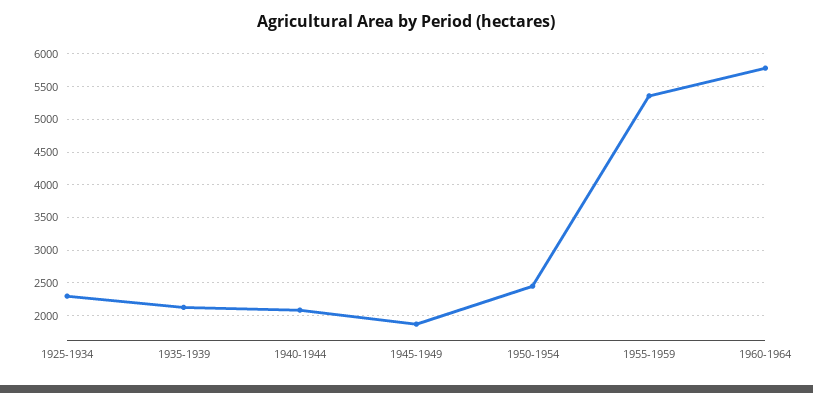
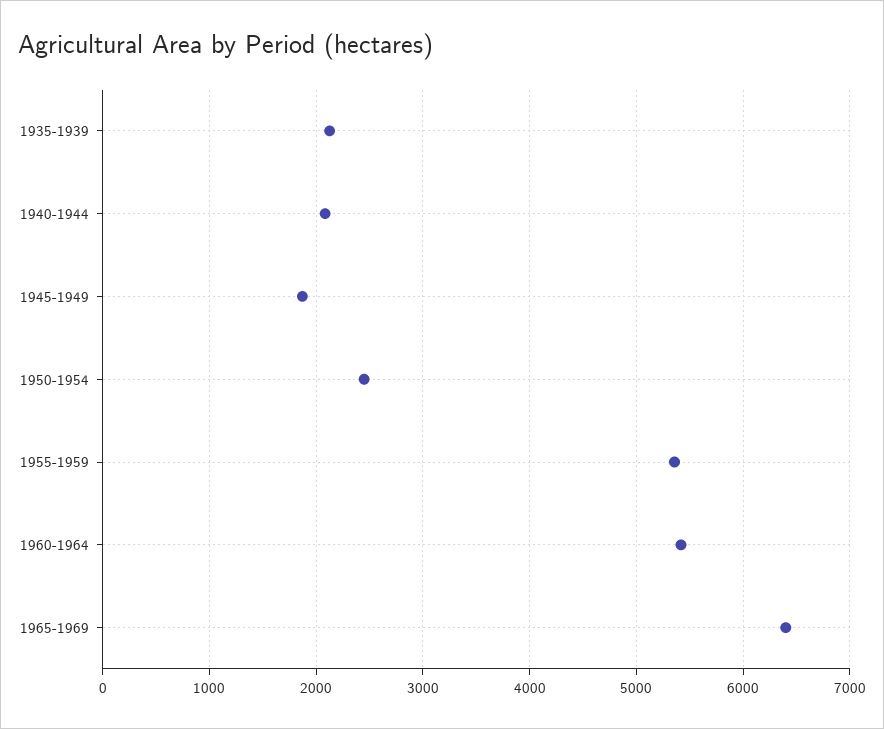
1925-1934: 2300 -> none
1960-1964: 5800 -> 5400
1965-1969: none -> 6400

